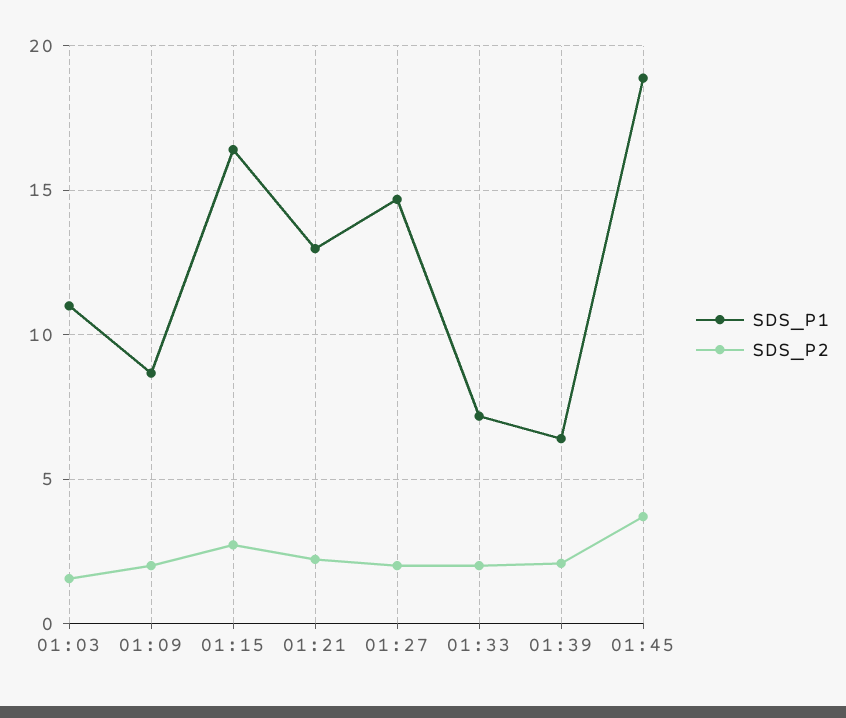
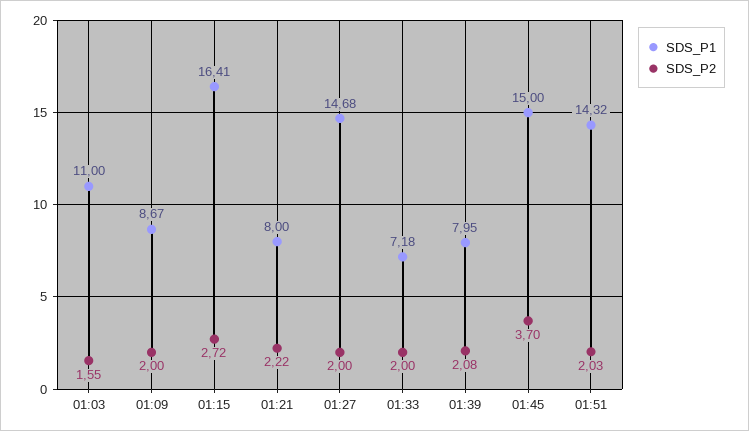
SDS_P1, 01:21: 13 -> 8
SDS_P1, 01:39: 6.5 -> 7.95
SDS_P1, 01:45: 19 -> 15
SDS_P1, 01:51: none -> 14.32
SDS_P2, 01:51: none -> 2.03

